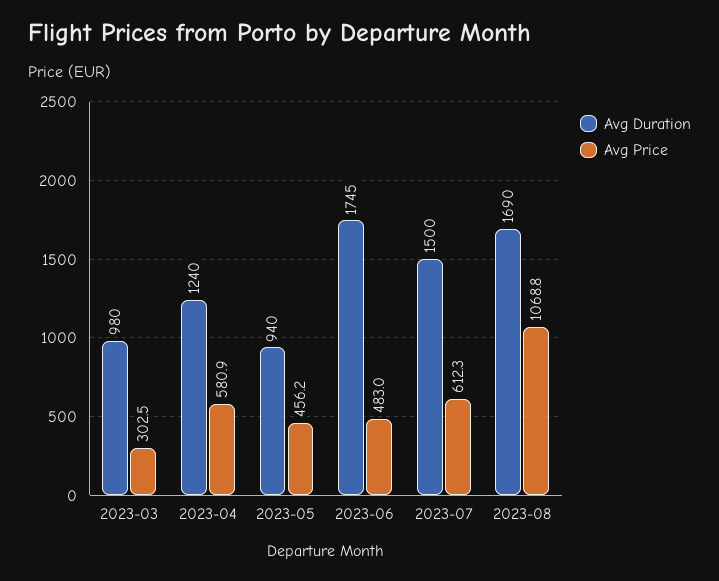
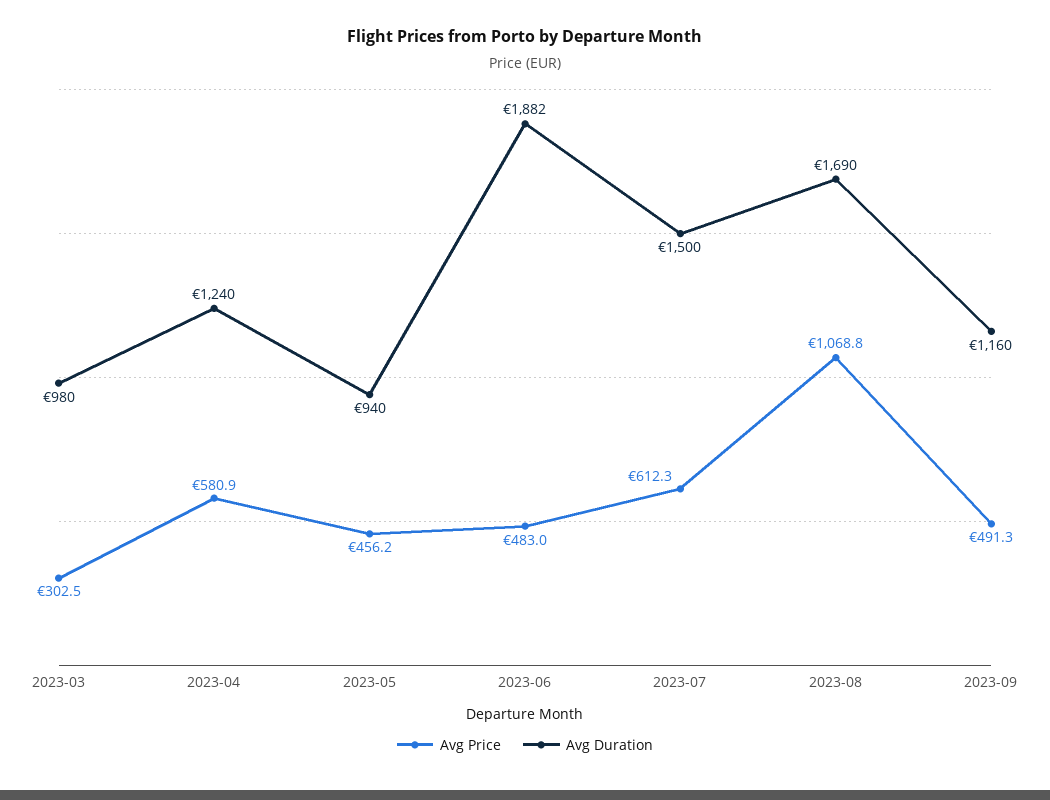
Avg Duration, 2023-06: 1745 -> 1882
Avg Price, 2023-09: none -> 491.3
Avg Duration, 2023-09: none -> 1160

